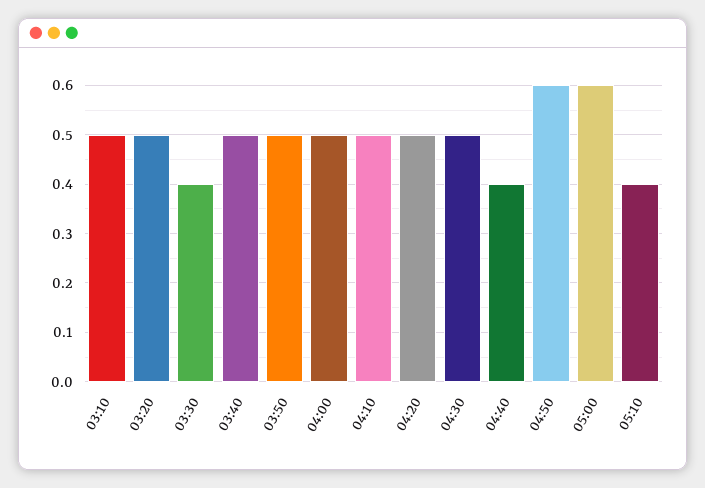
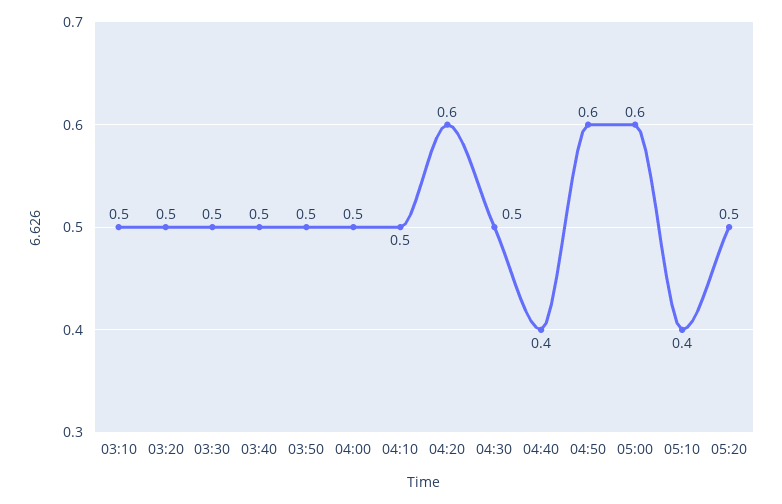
03:30: 0.4 -> 0.5
04:20: 0.5 -> 0.6
05:20: none -> 0.5

